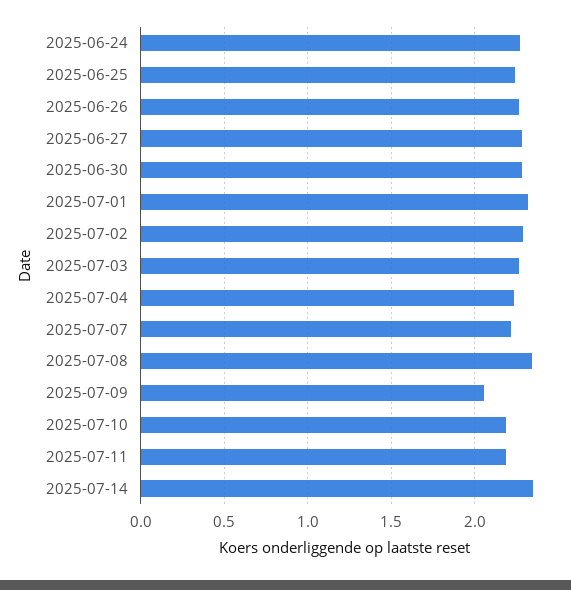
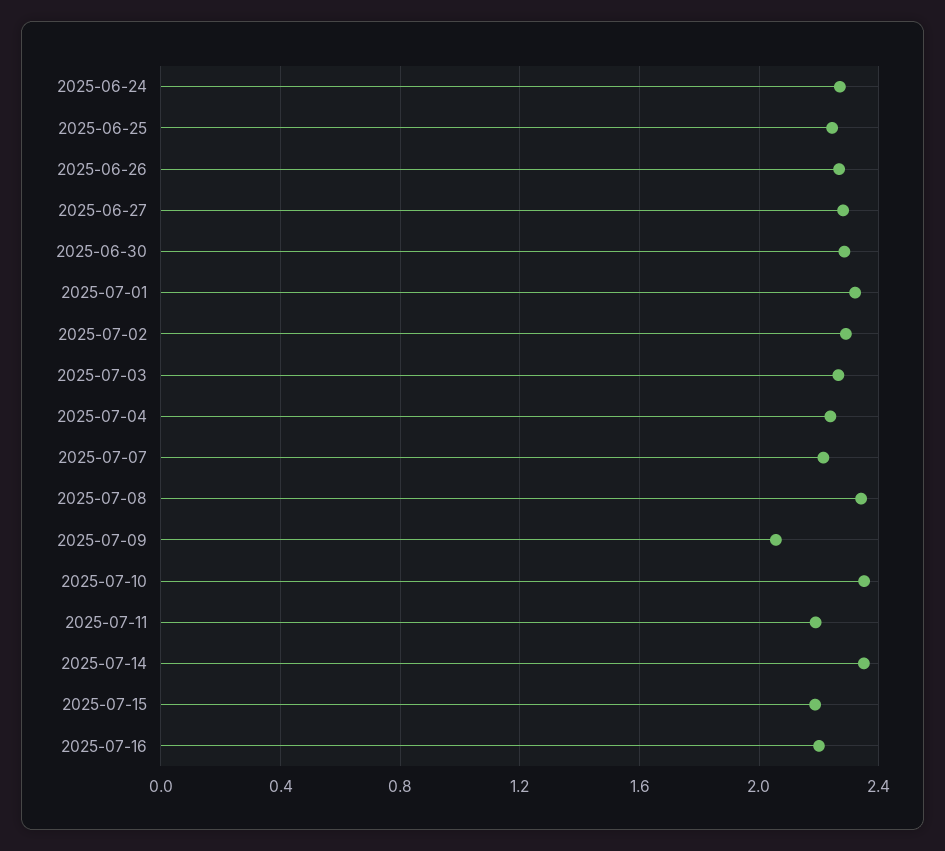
2025-07-10: 2.2 -> 2.35
2025-07-15: none -> 2.2
2025-07-16: none -> 2.2

